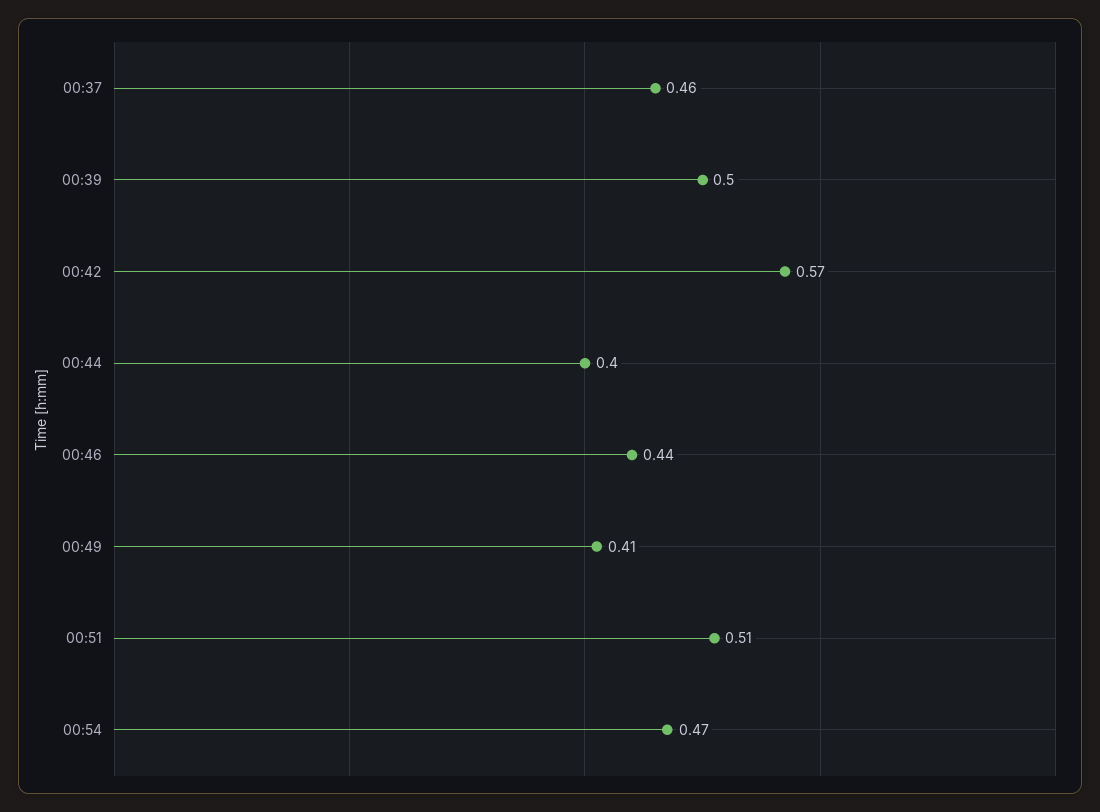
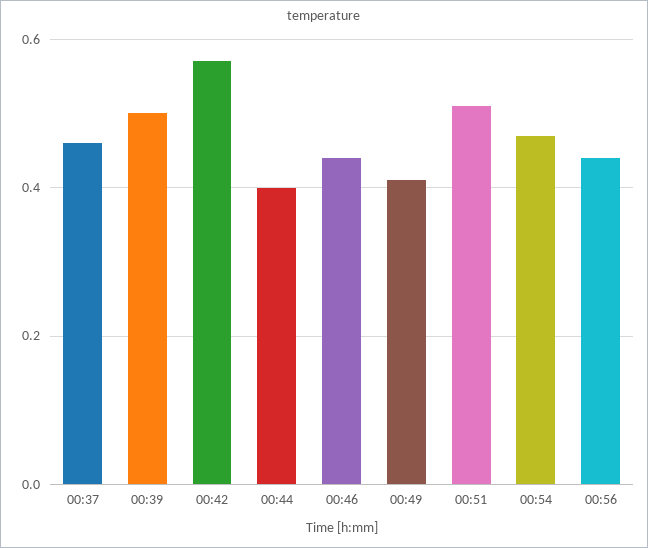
00:56: none -> 0.45

